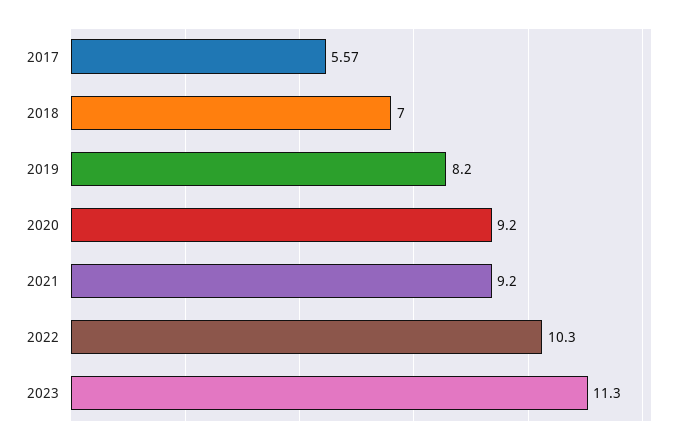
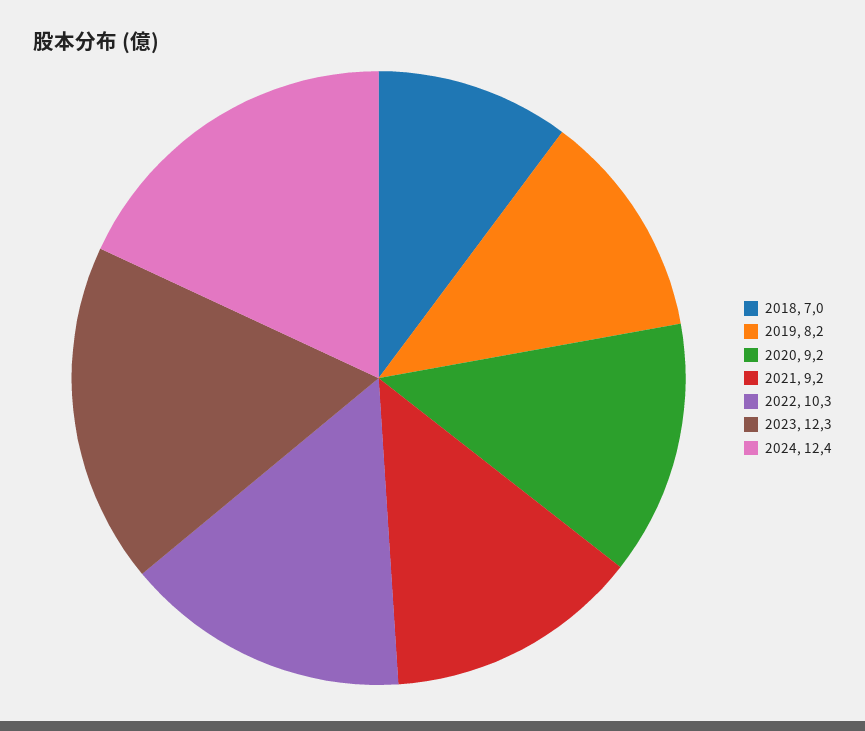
2017: 5.57 -> none
2023: 11.3 -> 12.3
2024: none -> 12.4

